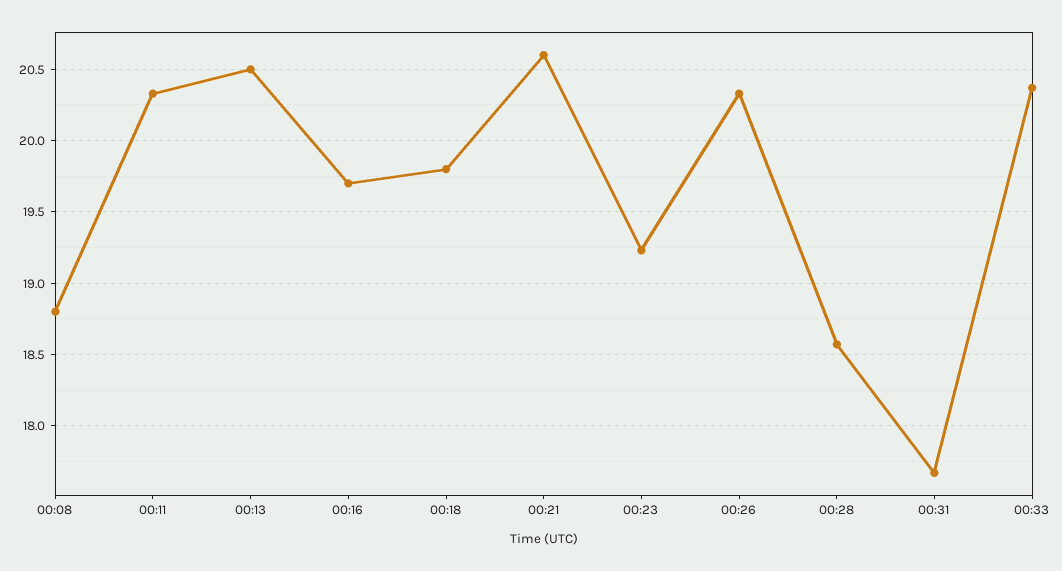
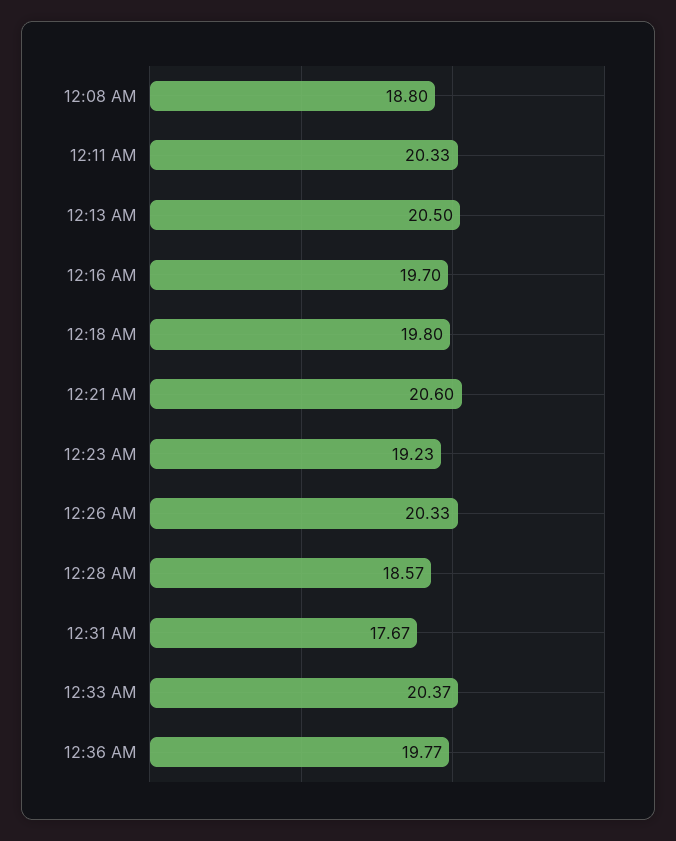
12:36 AM: none -> 19.77

